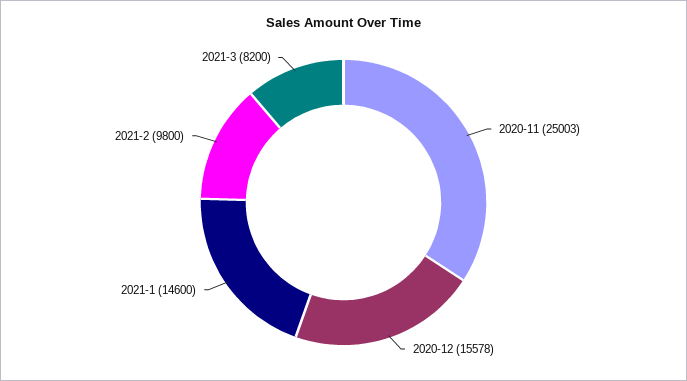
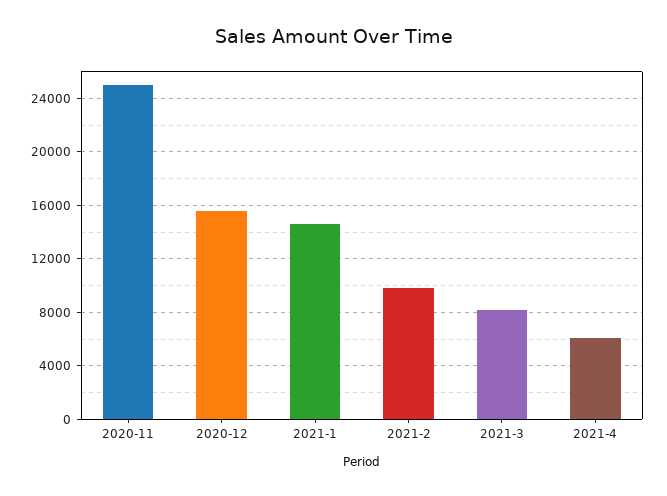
2021-4: none -> 6000

